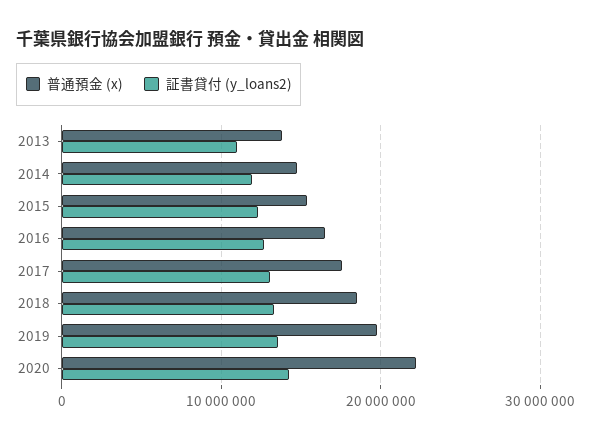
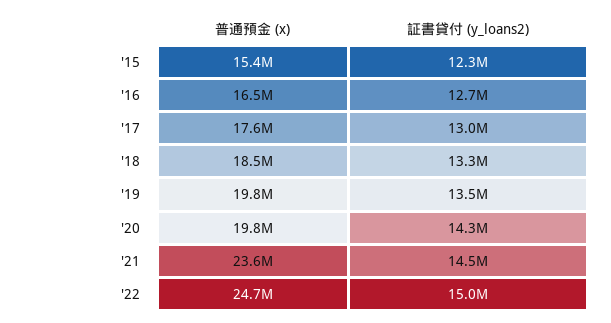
普通預金 (x), 2013: 14000000 -> none
証書貸付 (y_loans2), 2013: 11000000 -> none
普通預金 (x), 2014: 15000000 -> none
証書貸付 (y_loans2), 2014: 12000000 -> none
普通預金 (x), 2020: 22000000 -> 19800000
普通預金 (x), '21: none -> 23600000
証書貸付 (y_loans2), '21: none -> 14500000
普通預金 (x), '22: none -> 24700000
証書貸付 (y_loans2), '22: none -> 15000000

